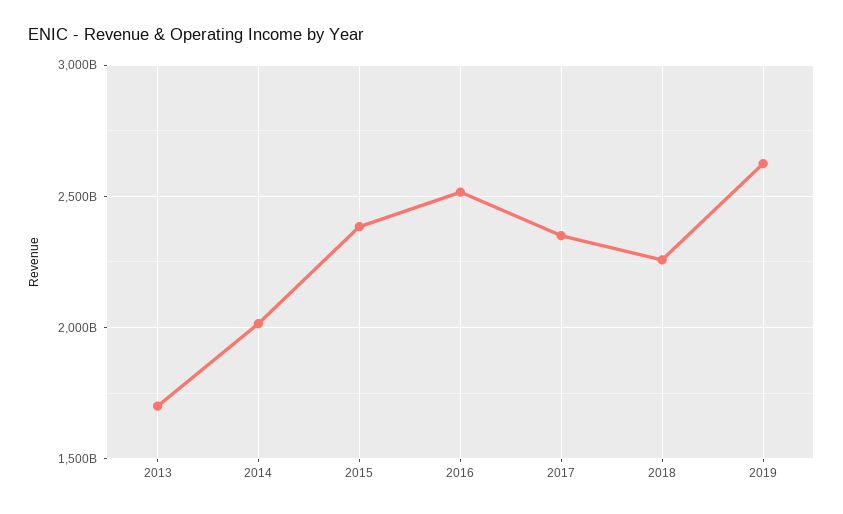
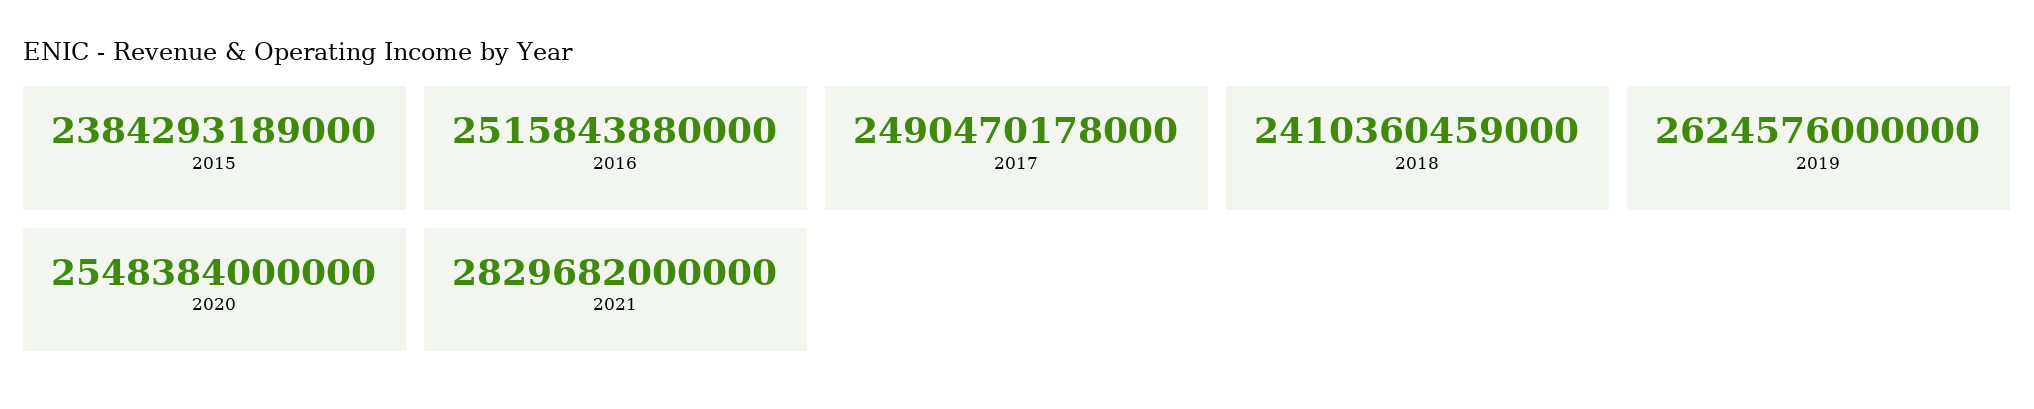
2013: 1700000000000 -> none
2014: 2000000000000 -> none
2017: 2350000000000 -> 2490470178000
2018: 2250000000000 -> 2410360459000
2020: none -> 2548384000000
2021: none -> 2829682000000

